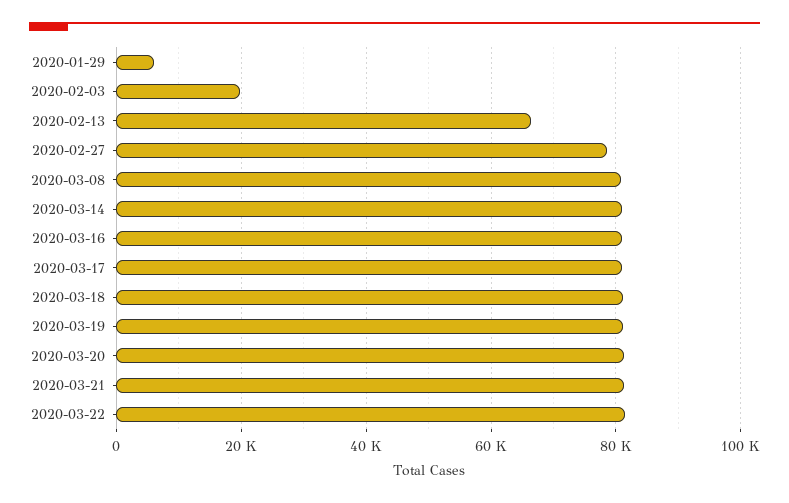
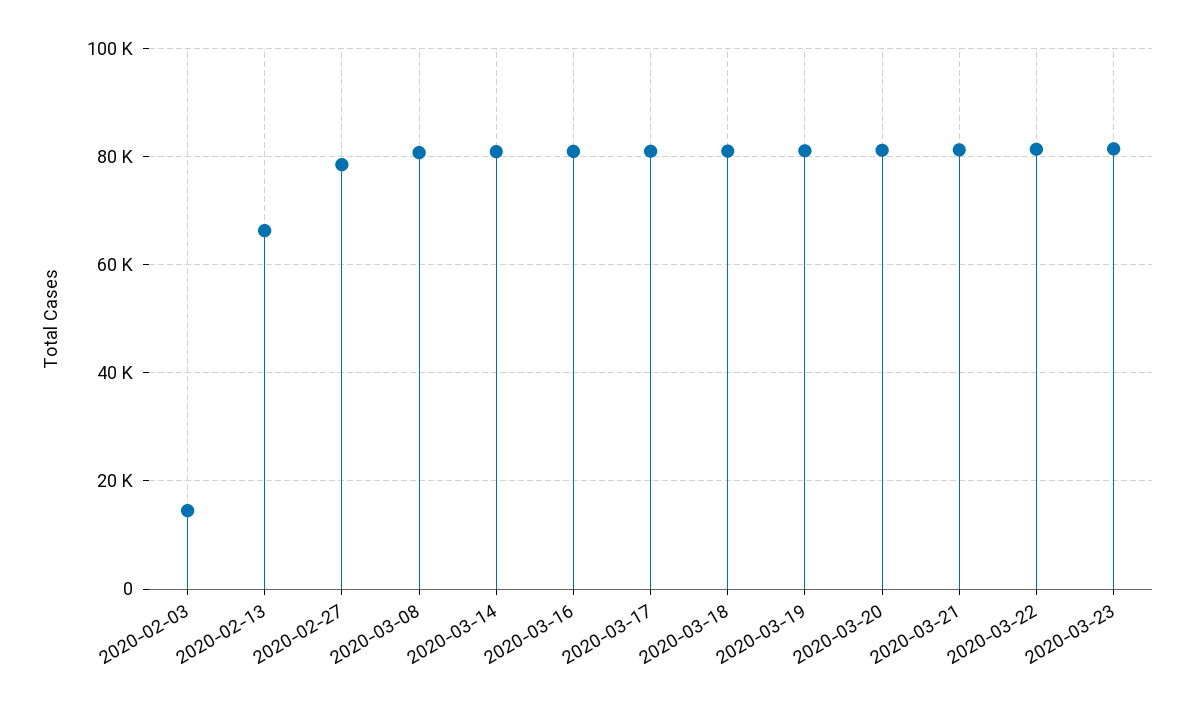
2020-01-29: 6000 -> none
2020-02-03: 20000 -> 14000
2020-03-23: none -> 82000

